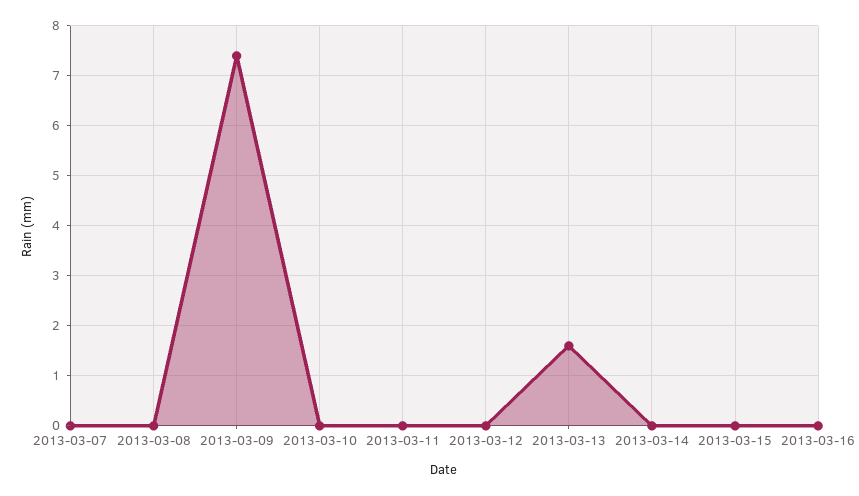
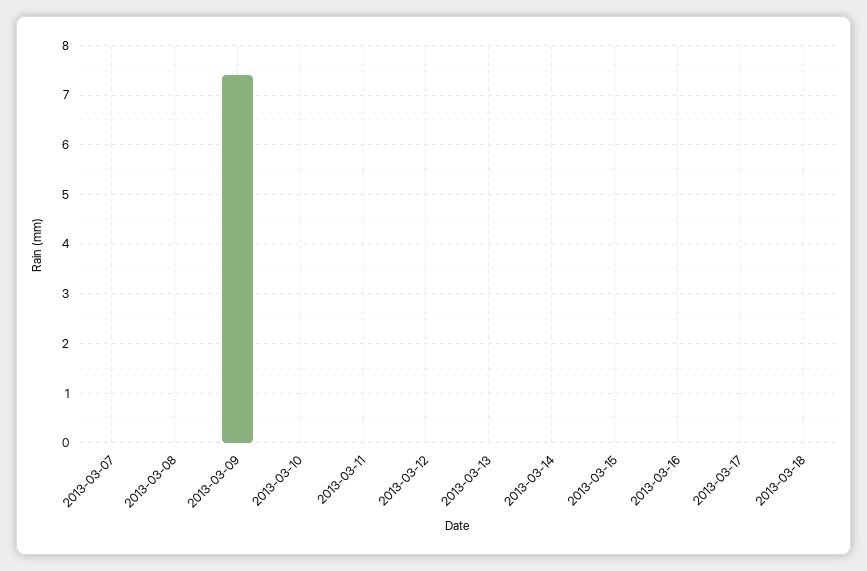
2013-03-13: 1.5 -> 0
2013-03-17: none -> 0
2013-03-18: none -> 0

